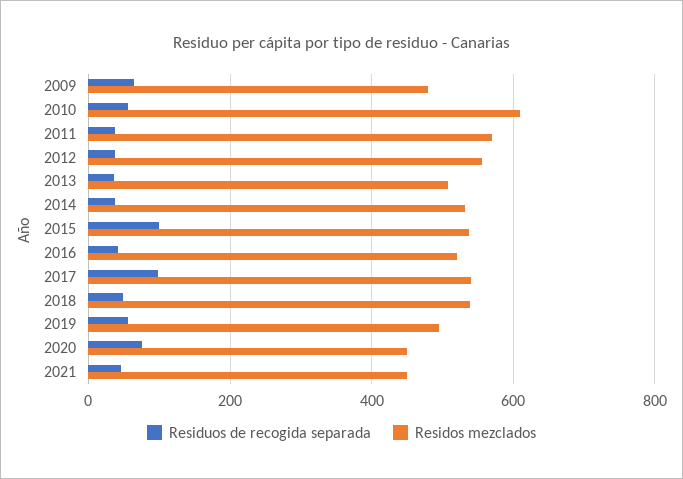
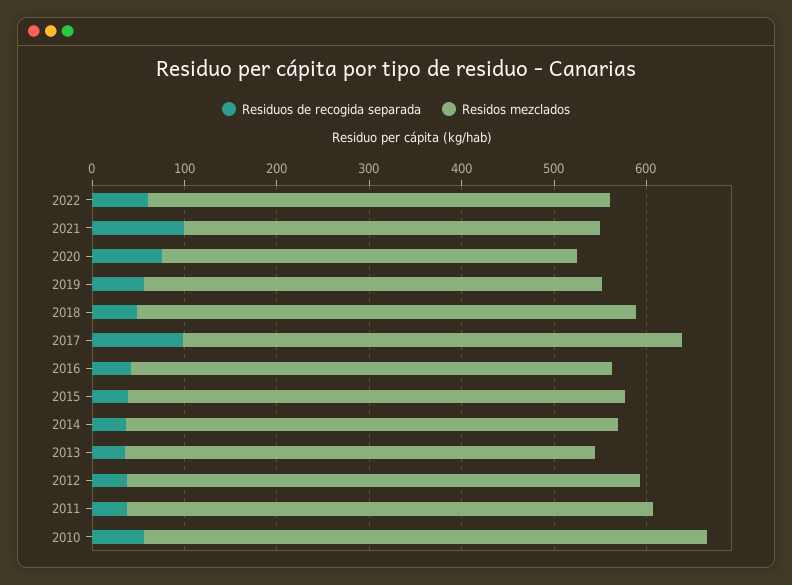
Residuos de recogida separada, 2009: 60 -> none
Residos mezclados, 2009: 480 -> none
Residuos de recogida separada, 2015: 100 -> 40
Residuos de recogida separada, 2021: 40 -> 100
Residuos de recogida separada, 2022: none -> 60
Residos mezclados, 2022: none -> 500

